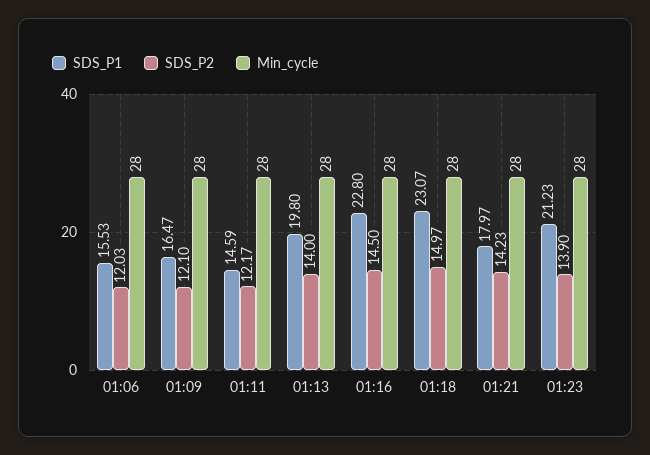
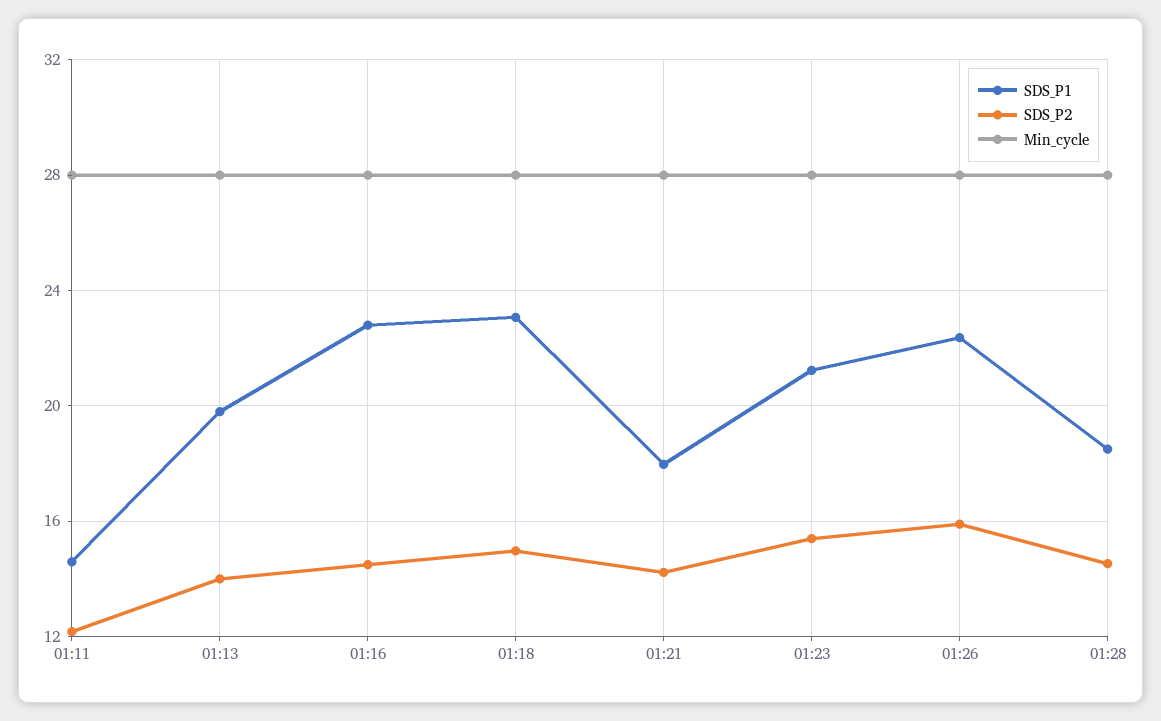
SDS_P1, 01:06: 15.53 -> none
SDS_P2, 01:06: 12.03 -> none
Min_cycle, 01:06: 28 -> none
SDS_P1, 01:09: 16.47 -> none
SDS_P2, 01:09: 12.1 -> none
Min_cycle, 01:09: 28 -> none
SDS_P2, 01:23: 13.9 -> 15.5
SDS_P1, 01:26: none -> 22.5
SDS_P2, 01:26: none -> 16
Min_cycle, 01:26: none -> 28
SDS_P1, 01:28: none -> 18.5
SDS_P2, 01:28: none -> 14.5
Min_cycle, 01:28: none -> 28

